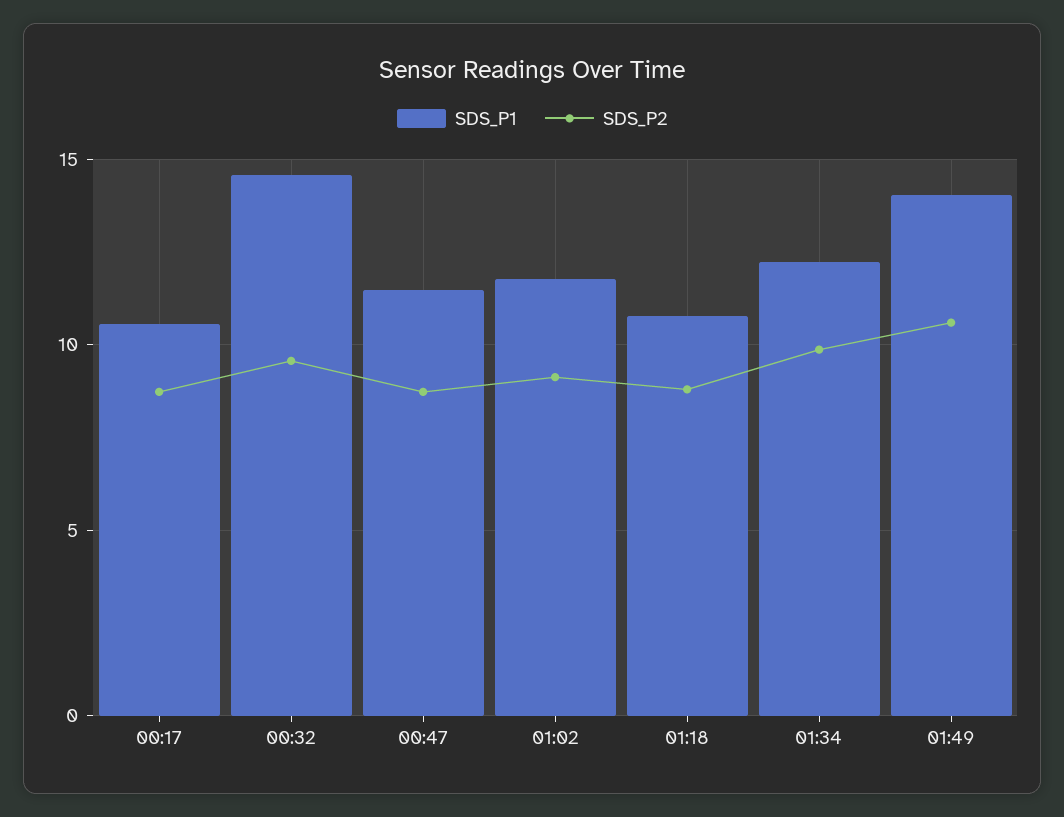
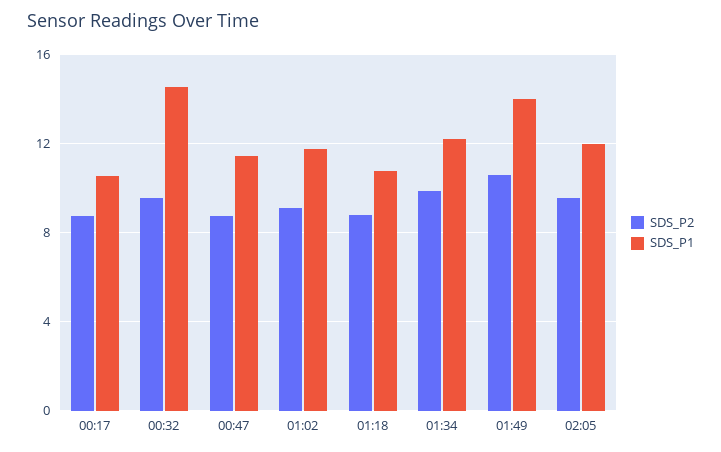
SDS_P2, 02:05: none -> 9.5
SDS_P1, 02:05: none -> 12

